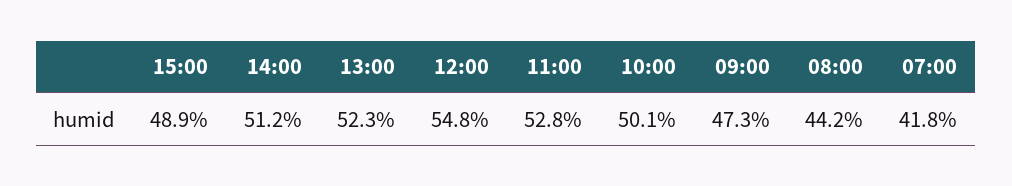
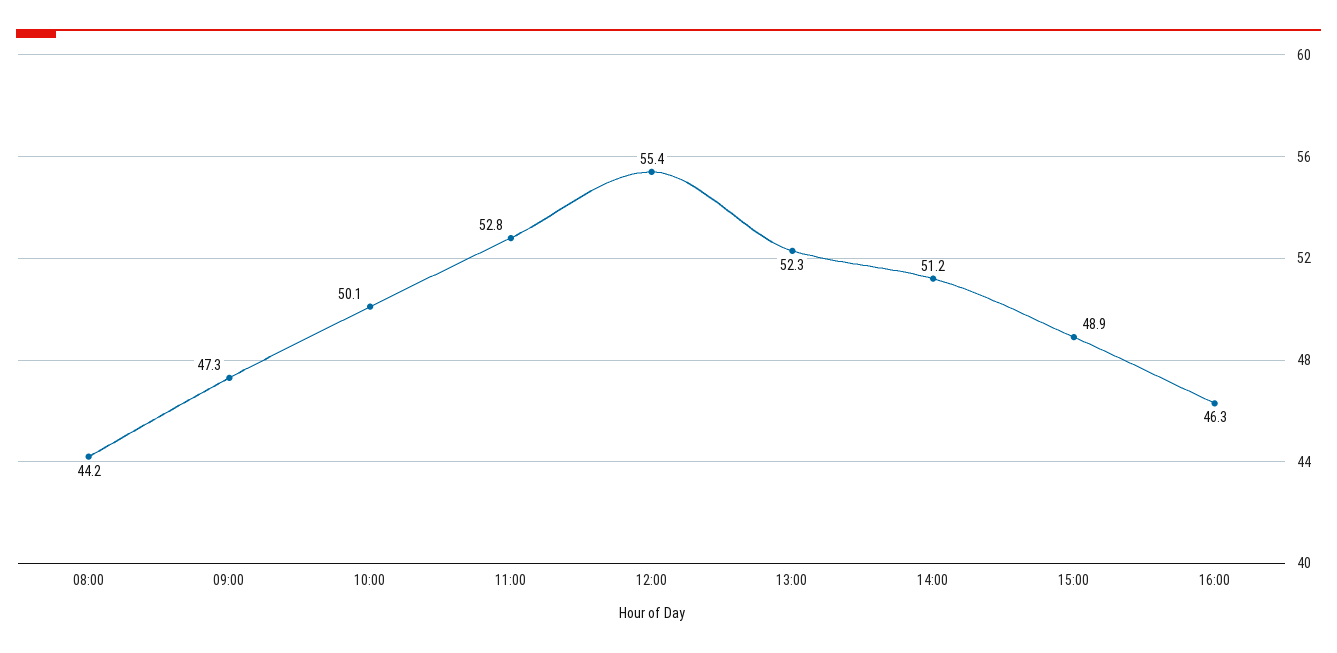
12:00: 54.8 -> 55.4
07:00: 41.8 -> none
16:00: none -> 46.3

